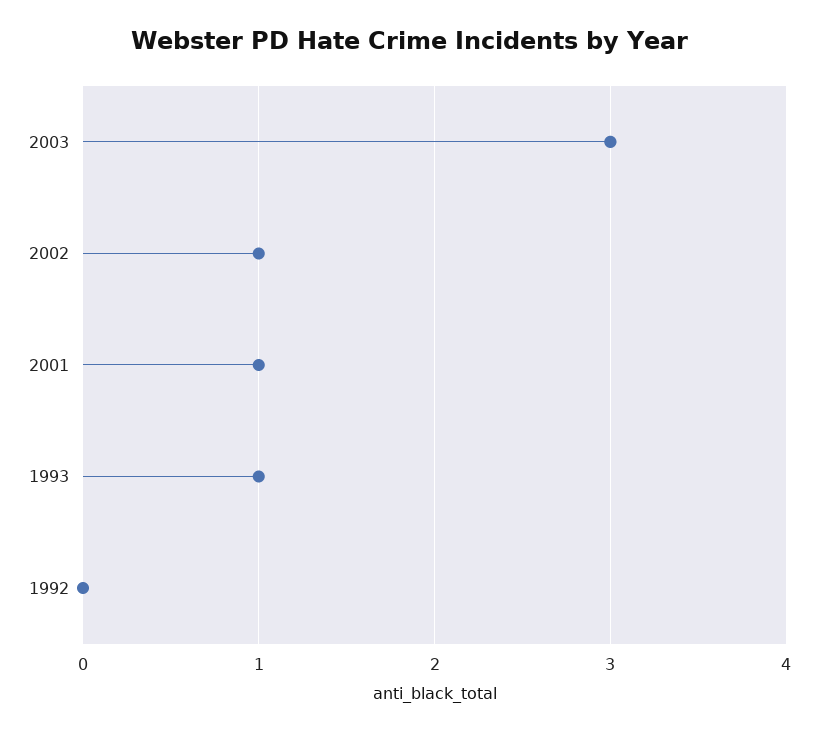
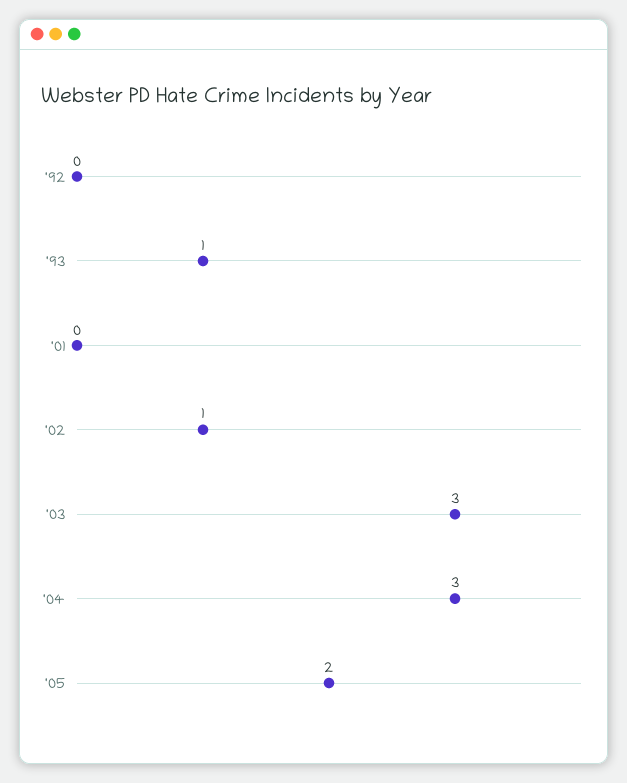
2001: 1 -> 0
'04: none -> 3
'05: none -> 2

